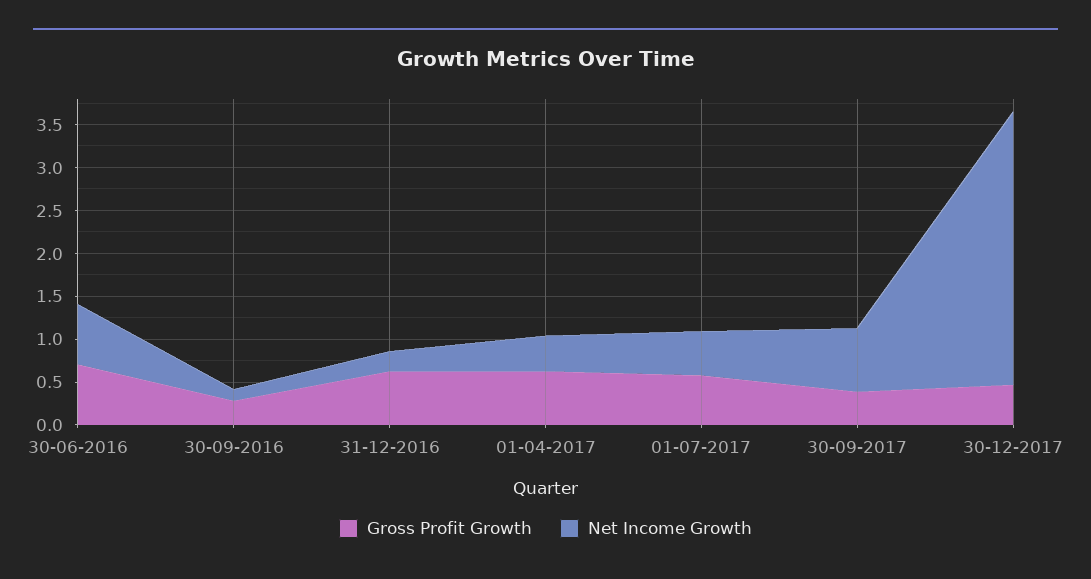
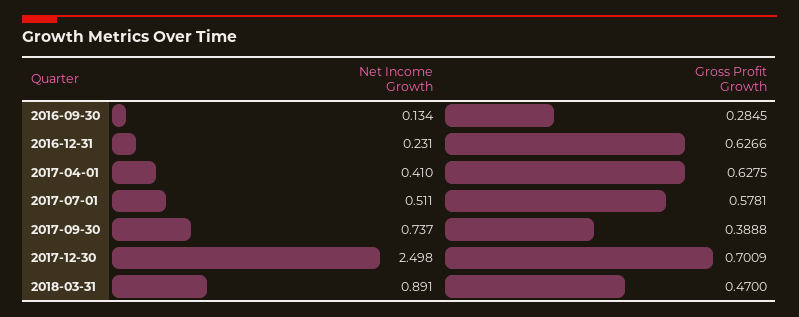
Gross Profit Growth, 30-06-2016: 0.7 -> none
Net Income Growth, 30-06-2016: 0.7 -> none
Gross Profit Growth, 30-12-2017: 0.5 -> 0.7009
Net Income Growth, 30-12-2017: 3.2 -> 2.498
Net Income Growth, 2018-03-31: none -> 0.891
Gross Profit Growth, 2018-03-31: none -> 0.47

